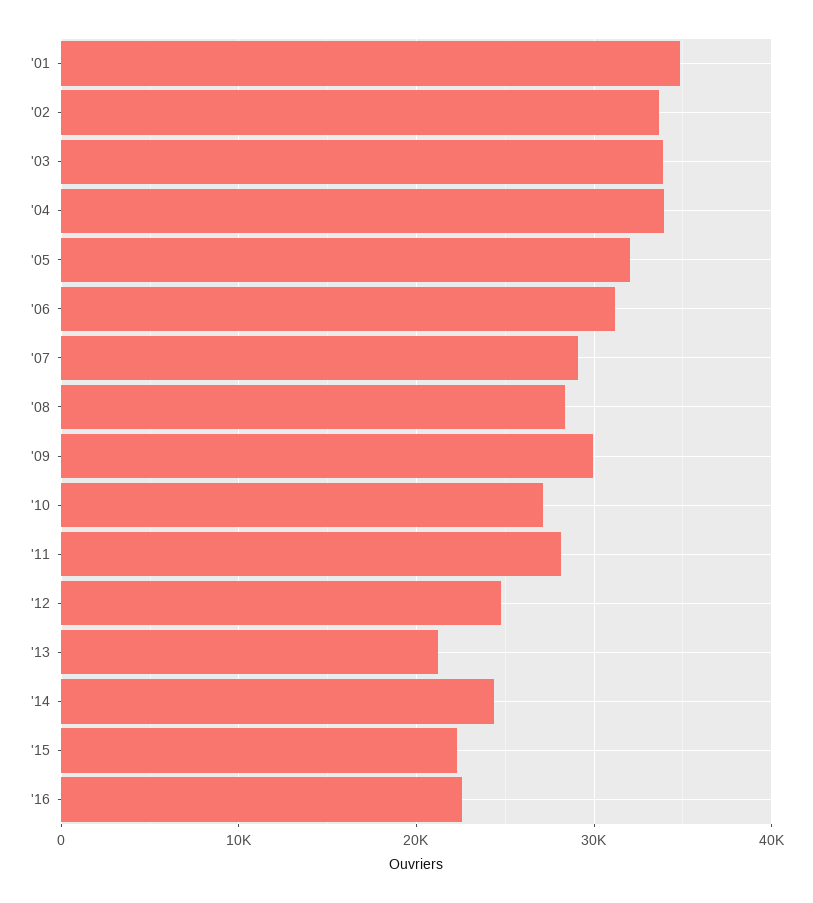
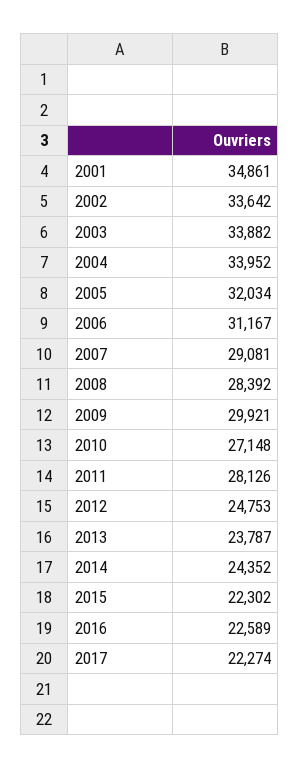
'13: 21000 -> 23787
2017: none -> 22274

